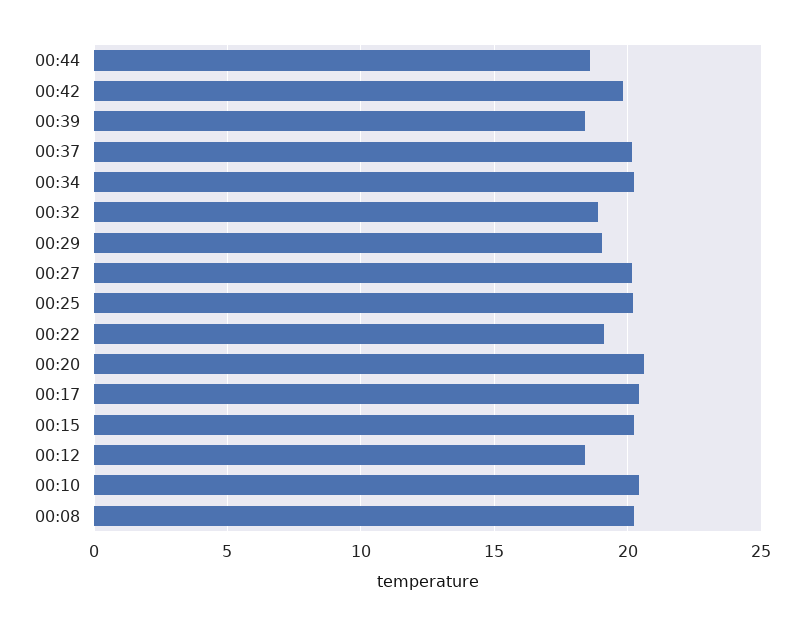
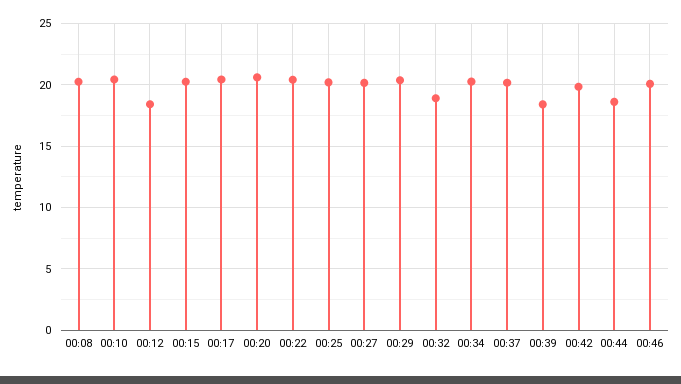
00:29: 19 -> 20.5
00:22: 19 -> 20.5
00:46: none -> 20

